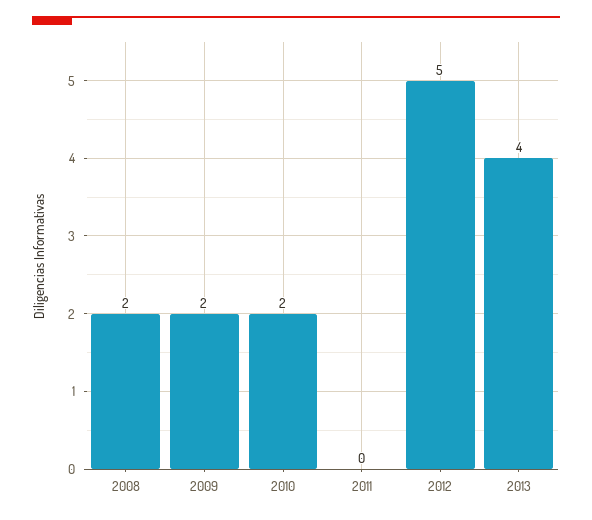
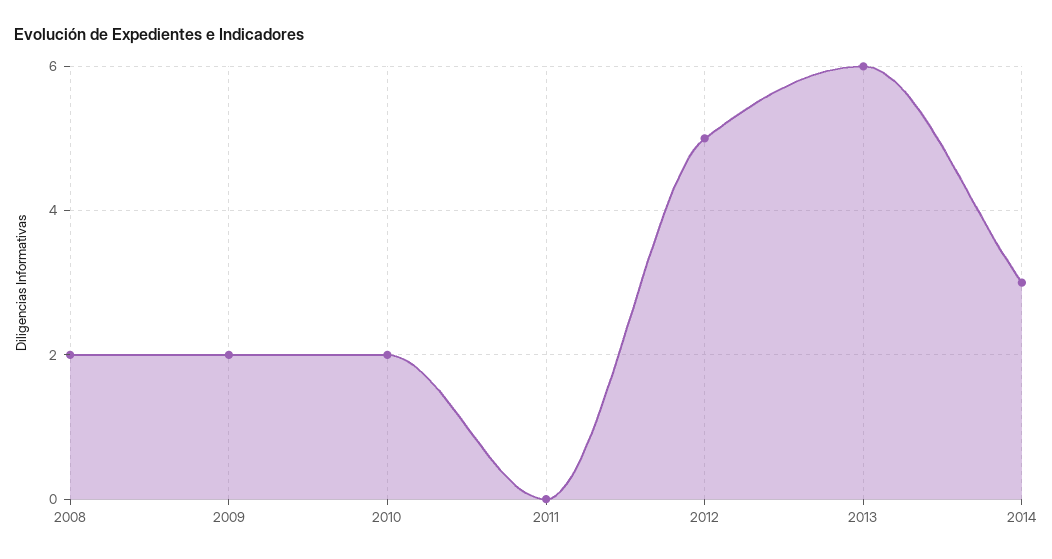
2013: 4 -> 6
2014: none -> 3

